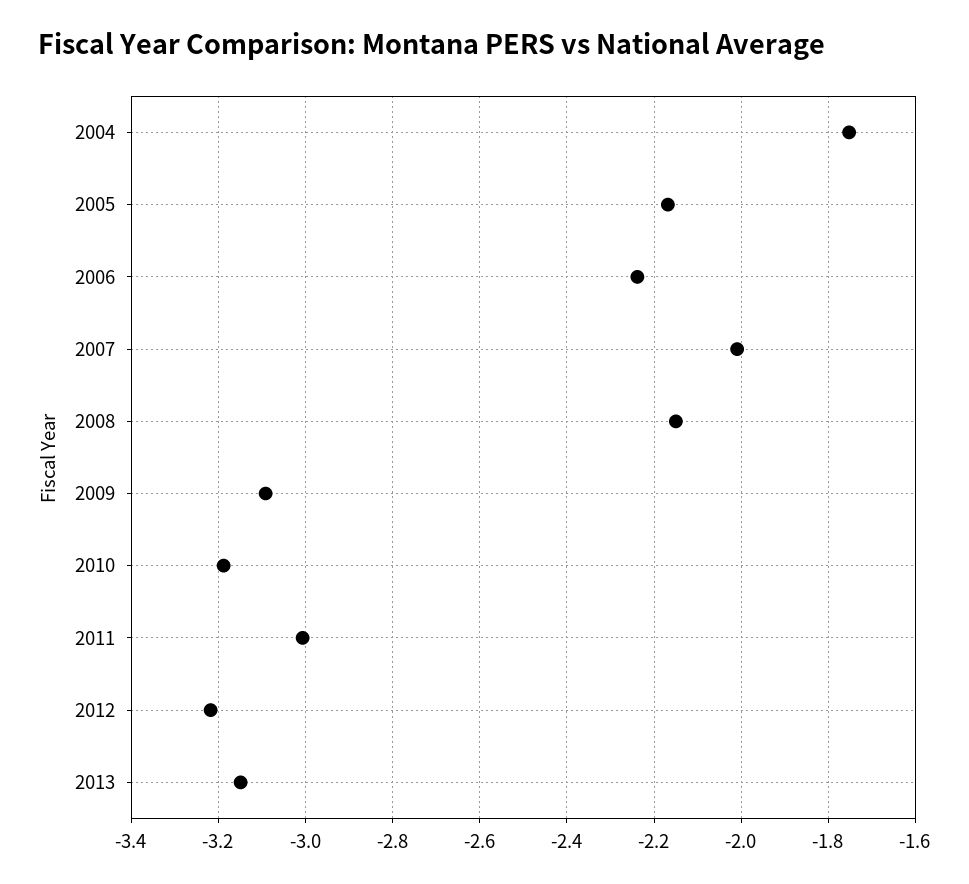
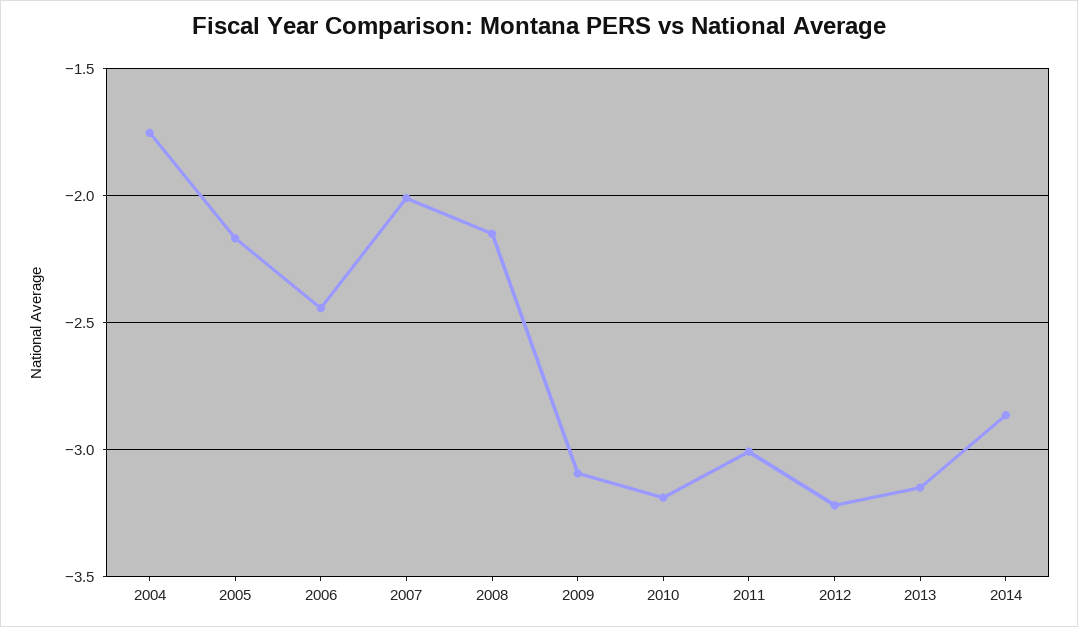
2006: -2.24 -> -2.45
2014: none -> -2.85

